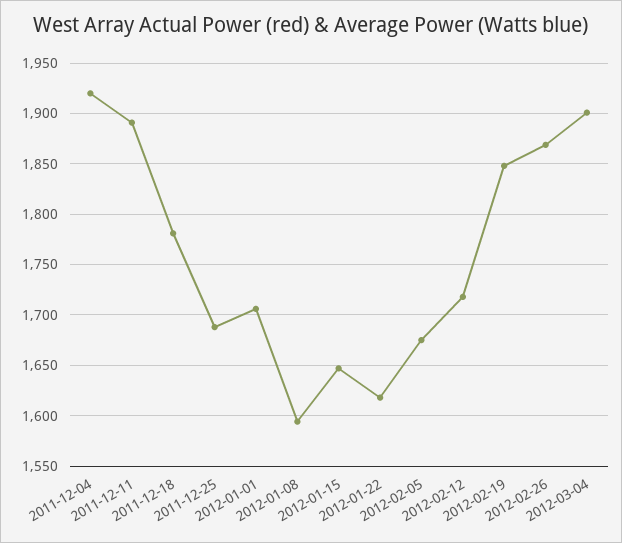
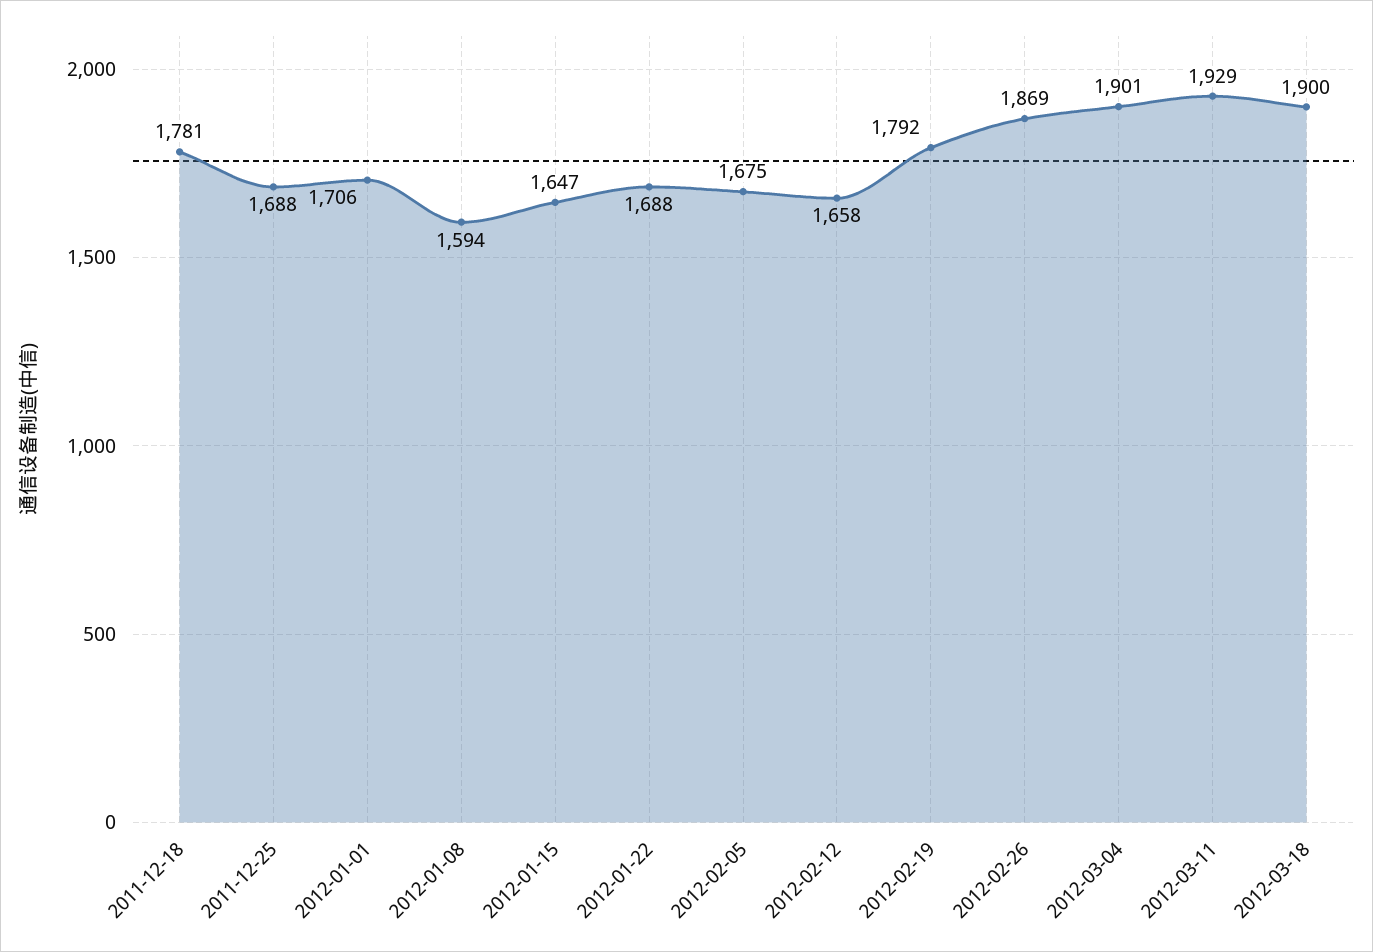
2011-12-04: 1920 -> none
2011-12-11: 1890 -> none
2012-01-22: 1620 -> 1688
2012-02-12: 1720 -> 1658
2012-02-19: 1850 -> 1792
2012-03-11: none -> 1929
2012-03-18: none -> 1900

